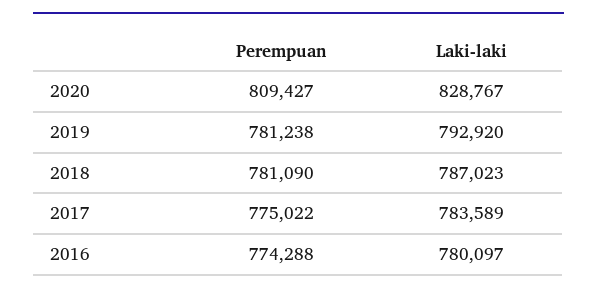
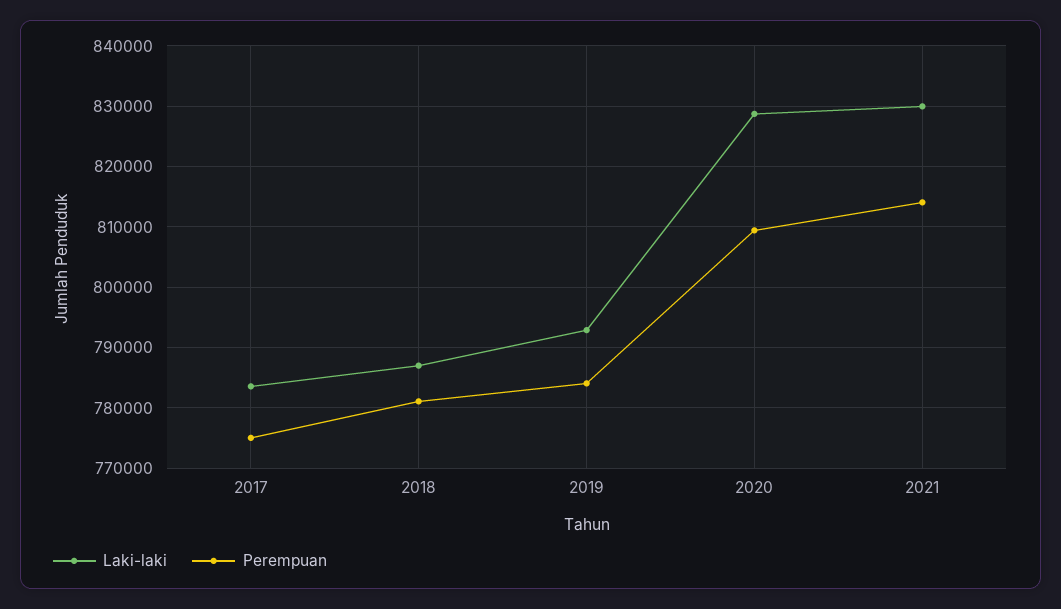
Perempuan, 2019: 781238 -> 784000
Perempuan, 2016: 774288 -> none
Laki-laki, 2016: 780097 -> none
Laki-laki, 2021: none -> 830000
Perempuan, 2021: none -> 814000

